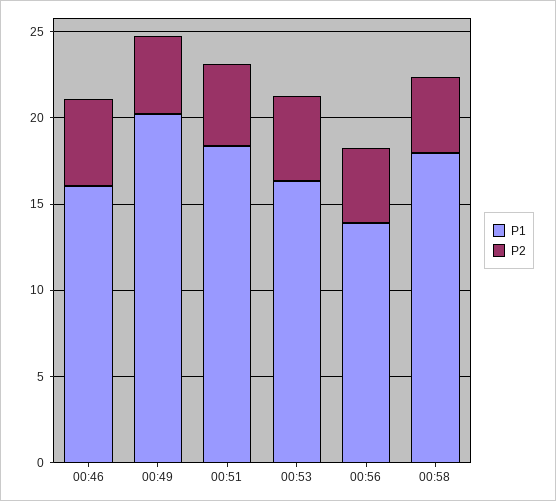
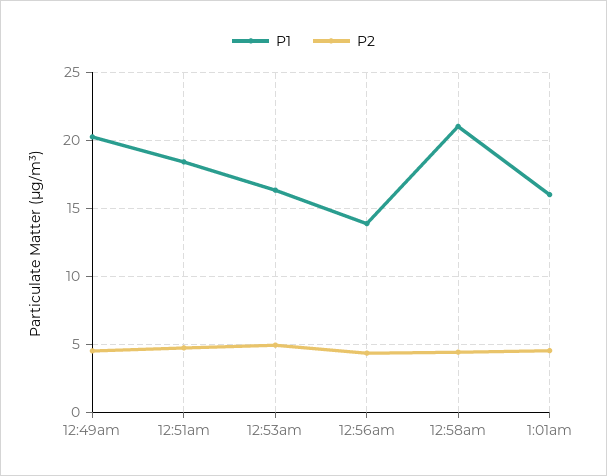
P1, 00:46: 16 -> none
P2, 00:46: 5 -> none
P1, 00:58: 18 -> 21
P1, 1:01am: none -> 16
P2, 1:01am: none -> 4.5

